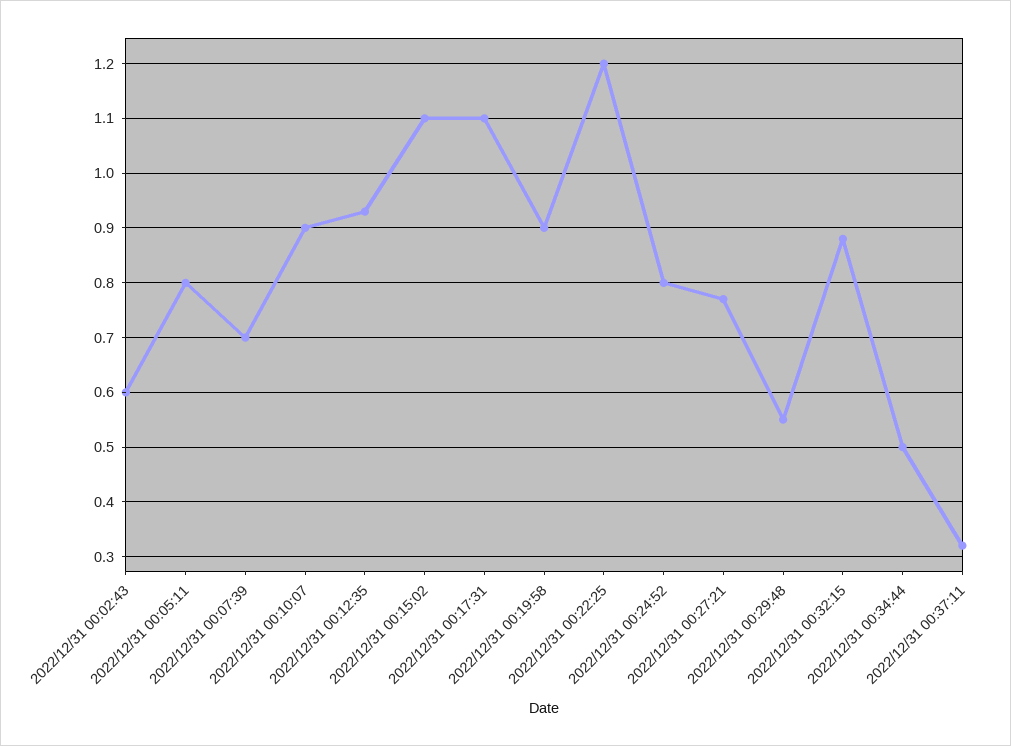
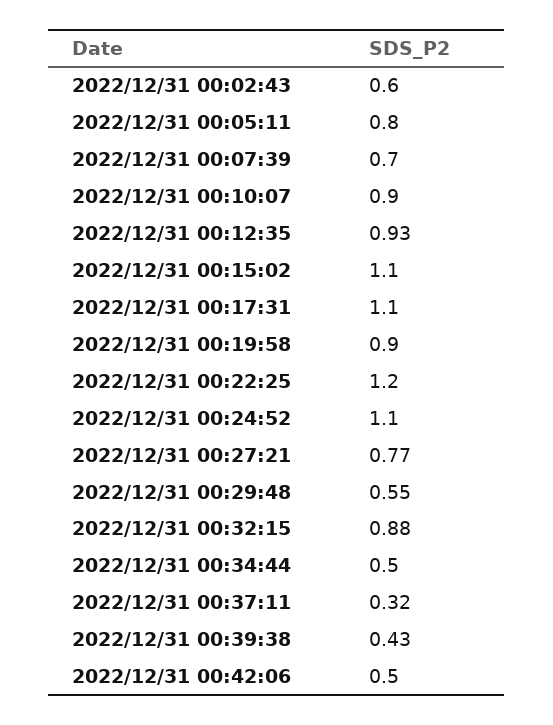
2022/12/31 00:24:52: 0.8 -> 1.1
2022/12/31 00:39:38: none -> 0.43
2022/12/31 00:42:06: none -> 0.5

